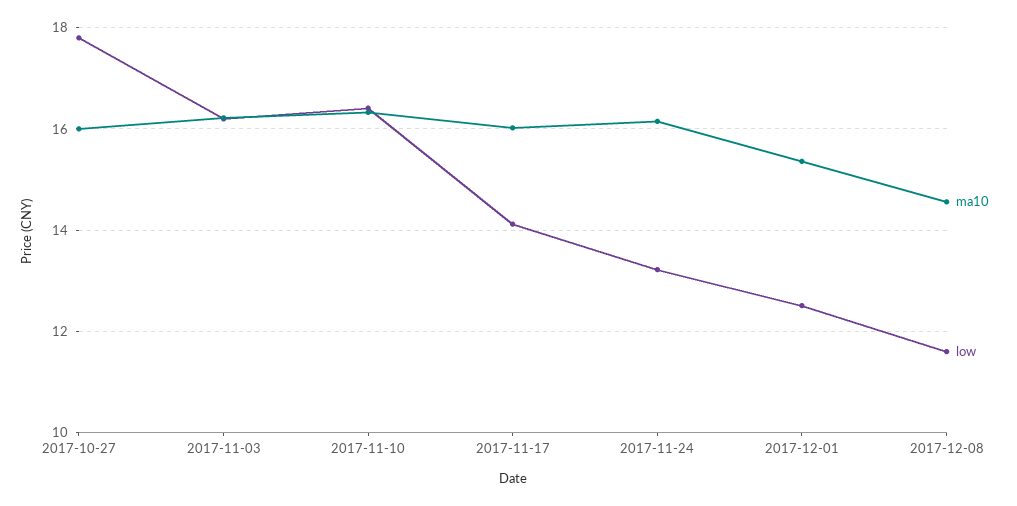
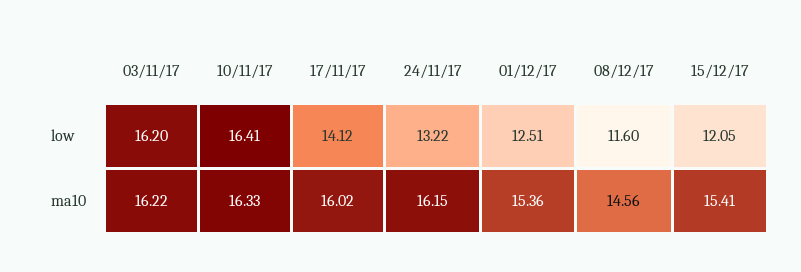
ma10, 2017-10-27: 16 -> none
low, 2017-10-27: 17.8 -> none
low, 15/12/17: none -> 12.05
ma10, 15/12/17: none -> 15.41

